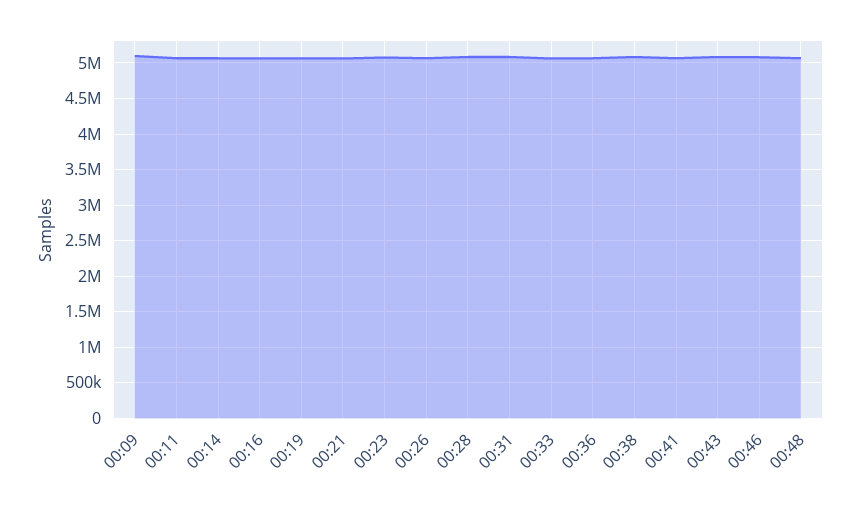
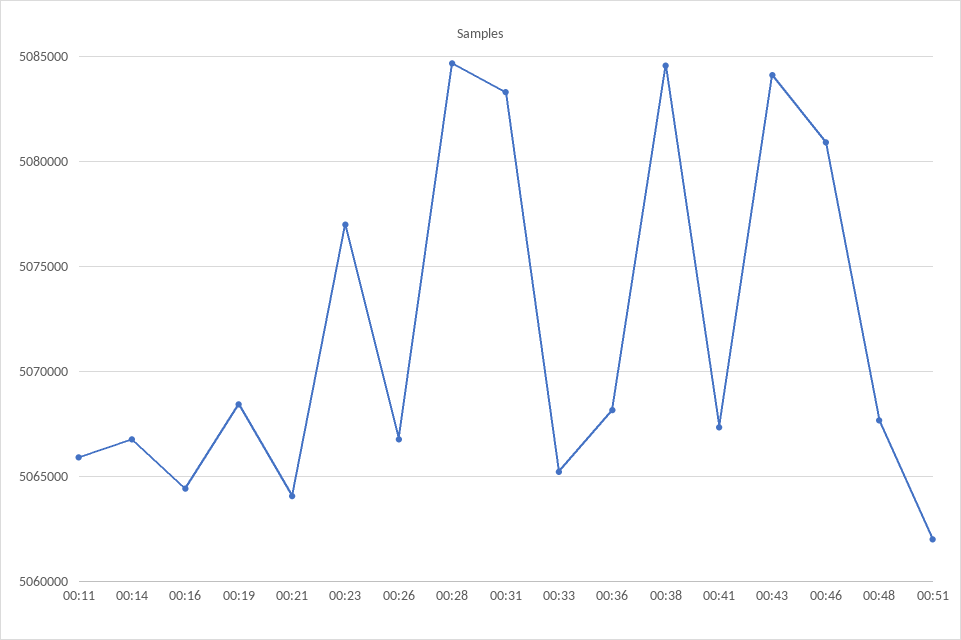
00:09: 5100000 -> none
00:51: none -> 5062000

